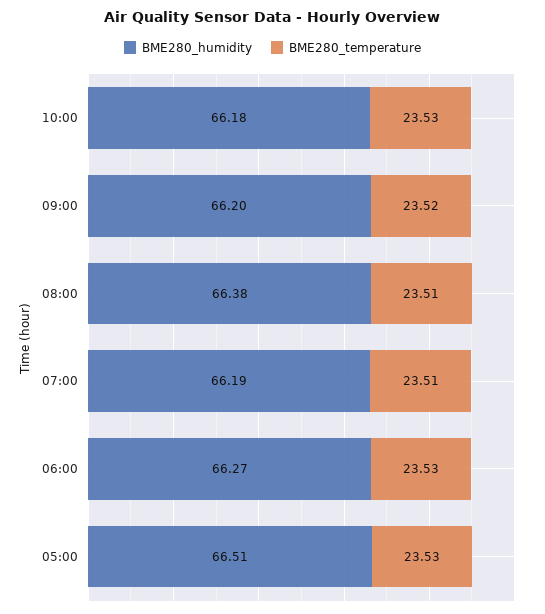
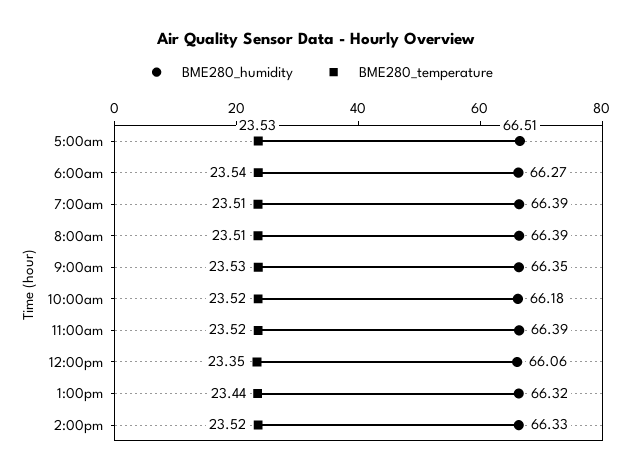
BME280_temperature, 10:00: 23.53 -> 23.52
BME280_humidity, 09:00: 66.2 -> 66.35
BME280_temperature, 09:00: 23.52 -> 23.53
BME280_humidity, 08:00: 66.38 -> 66.39
BME280_humidity, 07:00: 66.19 -> 66.39
BME280_temperature, 06:00: 23.53 -> 23.54
BME280_humidity, 11:00am: none -> 66.39
BME280_temperature, 11:00am: none -> 23.52
BME280_humidity, 12:00pm: none -> 66.06
BME280_temperature, 12:00pm: none -> 23.35
BME280_humidity, 1:00pm: none -> 66.32
BME280_temperature, 1:00pm: none -> 23.44
BME280_humidity, 2:00pm: none -> 66.33
BME280_temperature, 2:00pm: none -> 23.52

